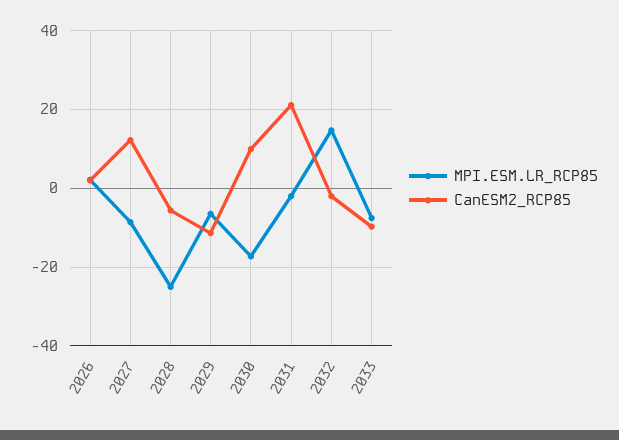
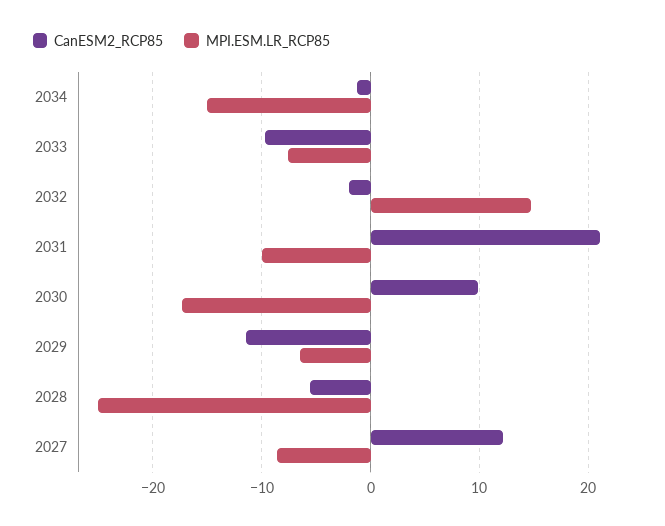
MPI.ESM.LR_RCP85, 2026: 2 -> none
CanESM2_RCP85, 2026: 2 -> none
MPI.ESM.LR_RCP85, 2031: -2 -> -10
CanESM2_RCP85, 2034: none -> -1
MPI.ESM.LR_RCP85, 2034: none -> -15

